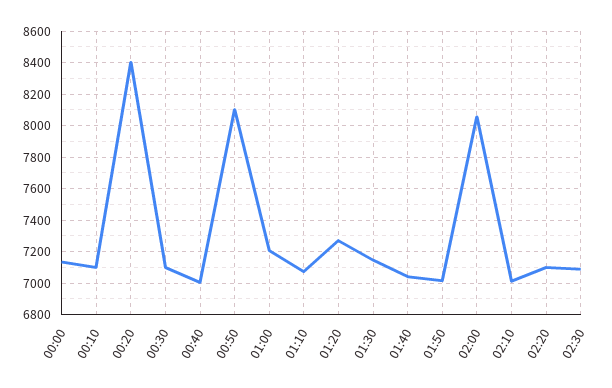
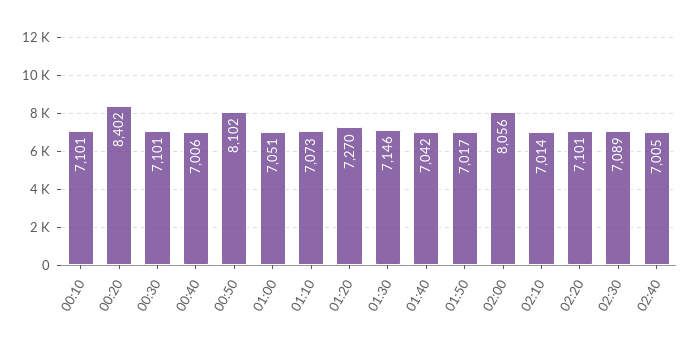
00:00: 7150 -> none
01:00: 7200 -> 7051
02:40: none -> 7005

